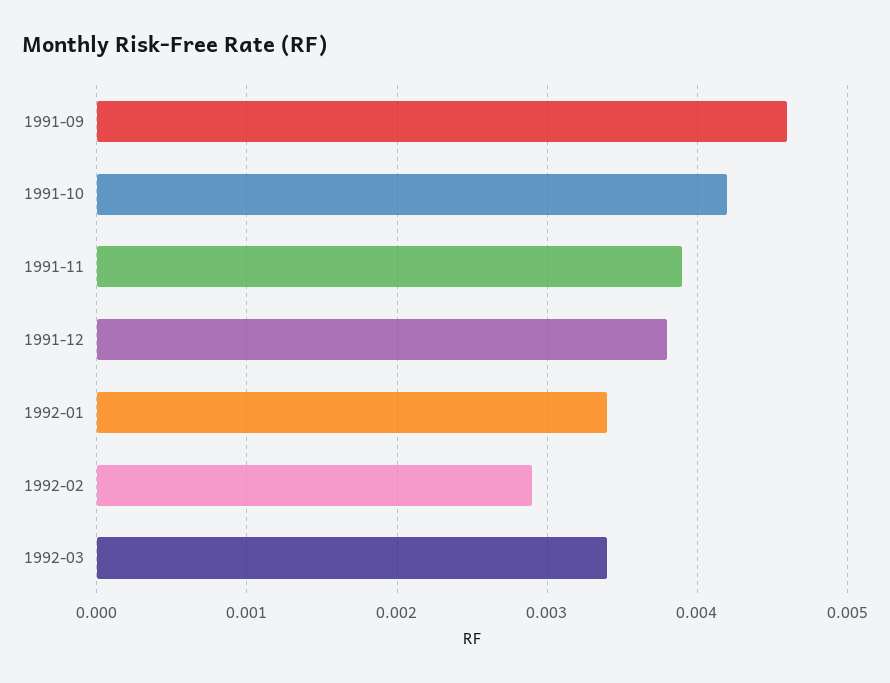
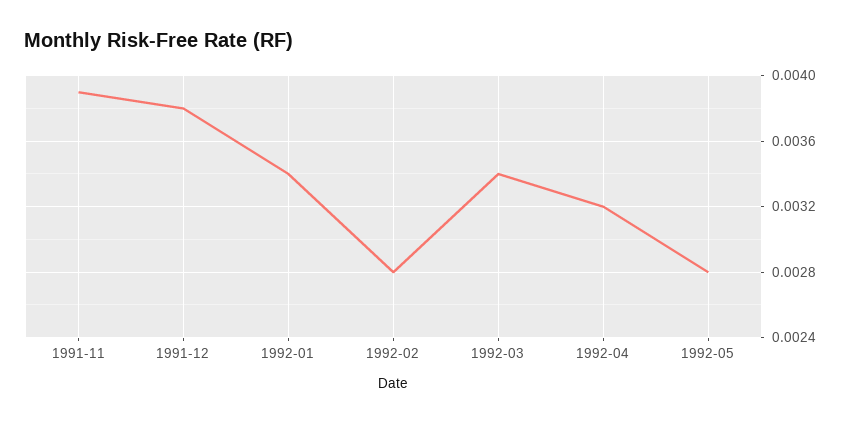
1991-09: 0.0046 -> none
1991-10: 0.0042 -> none
1992-02: 0.0029 -> 0.0028
1992-04: none -> 0.0032
1992-05: none -> 0.0028

